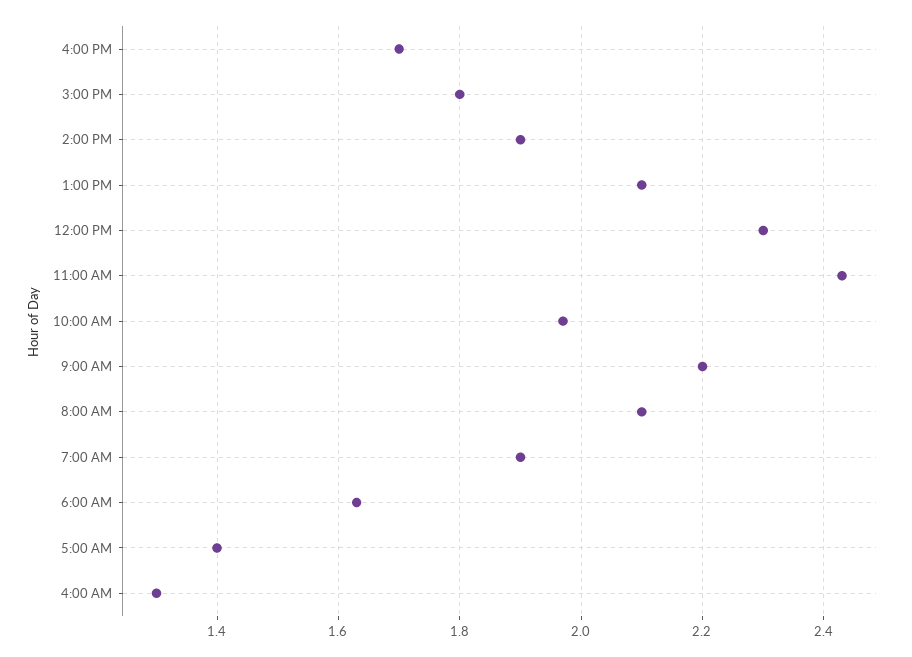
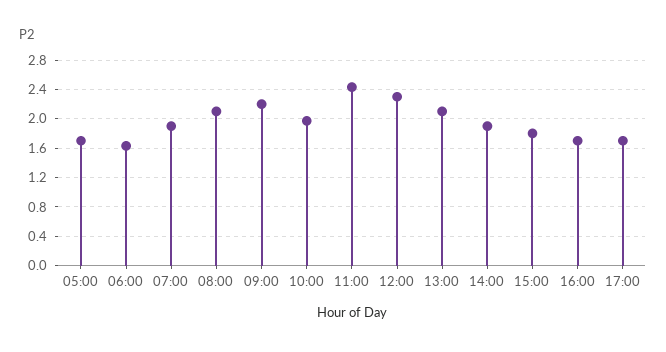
5:00 AM: 1.4 -> 1.7
4:00 AM: 1.3 -> none
17:00: none -> 1.7

